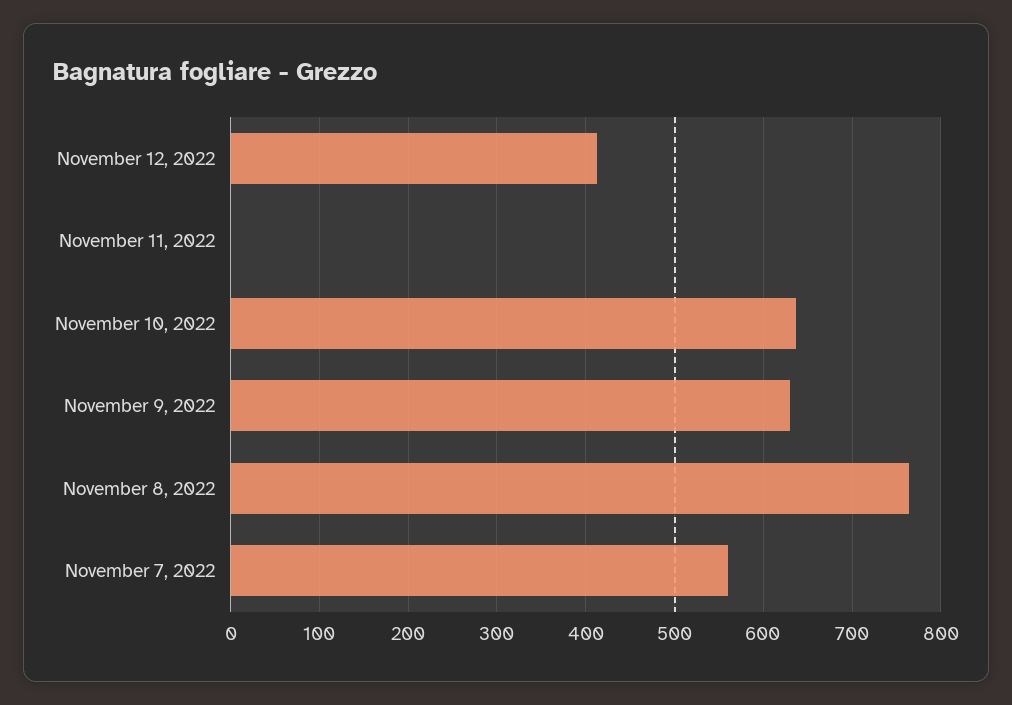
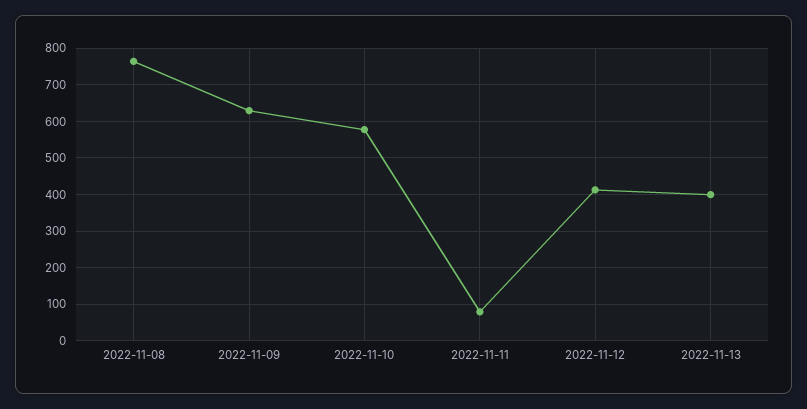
November 11, 2022: 0 -> 80
November 10, 2022: 640 -> 580
November 7, 2022: 560 -> none
2022-11-13: none -> 400

